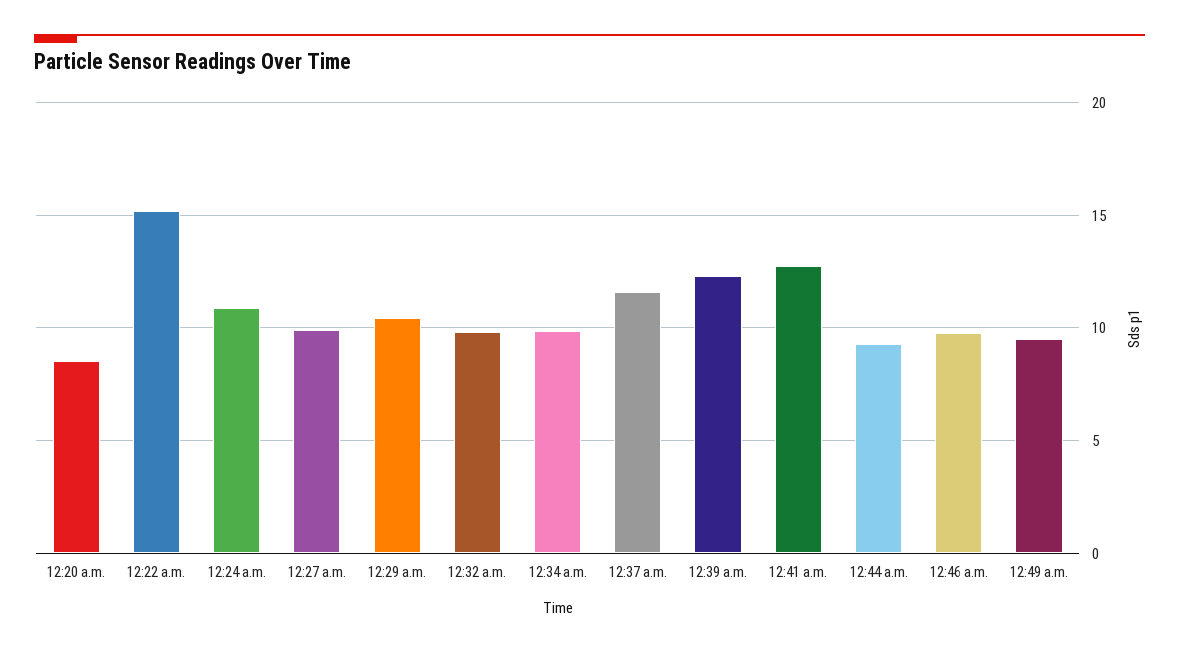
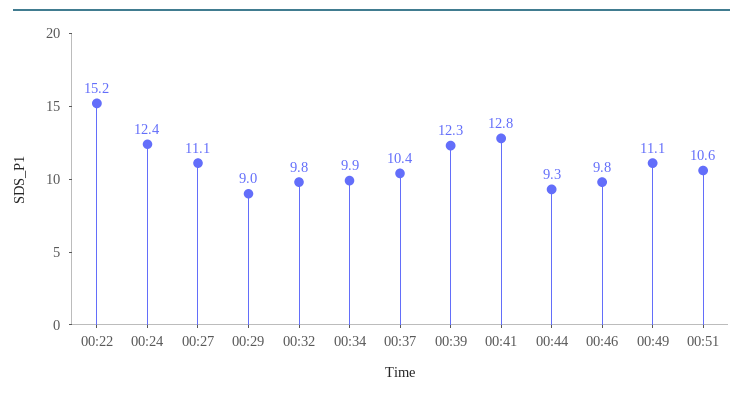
12:20 a.m.: 8.5 -> none
12:24 a.m.: 11 -> 12.4
12:27 a.m.: 10 -> 11.1
12:29 a.m.: 10.5 -> 9
12:37 a.m.: 11.5 -> 10.4
12:49 a.m.: 9.5 -> 11.1
00:51: none -> 10.6

